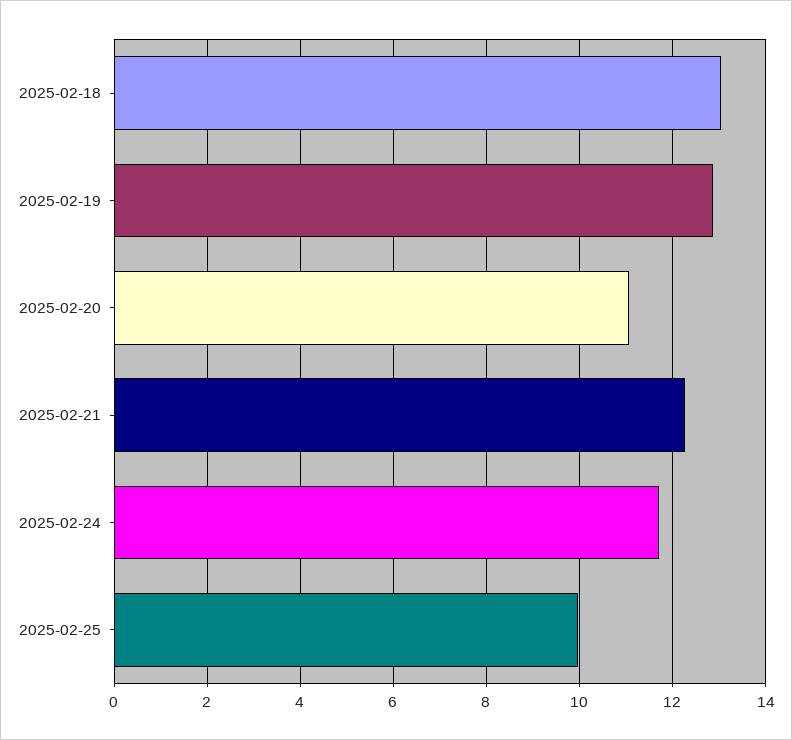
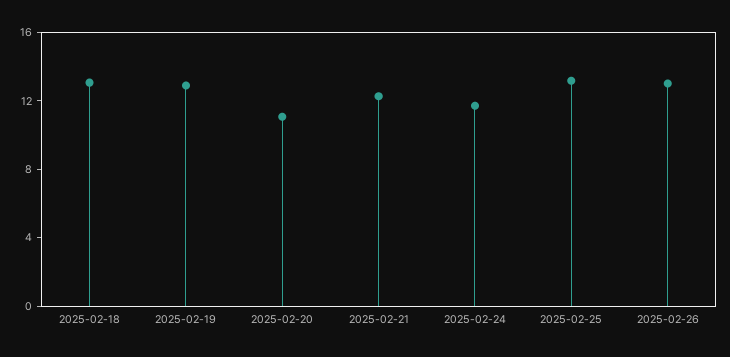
2025-02-25: 10 -> 13
2025-02-26: none -> 13

